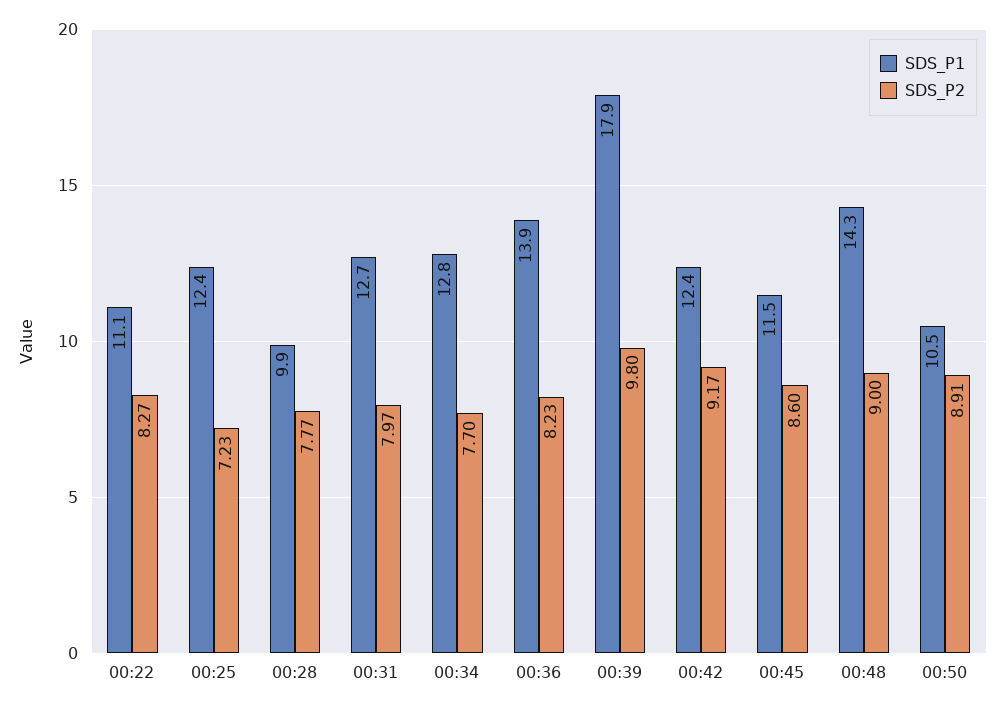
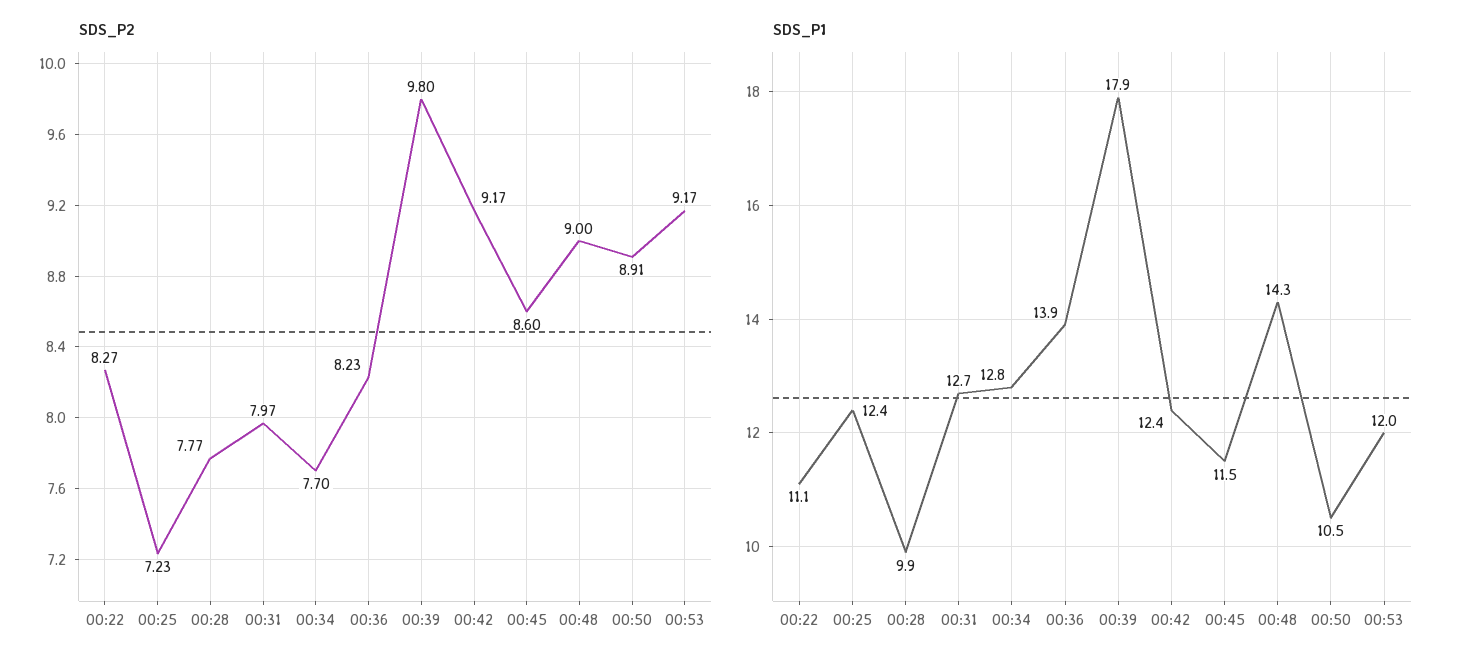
SDS_P2, 00:53: none -> 9.17
SDS_P1, 00:53: none -> 12

